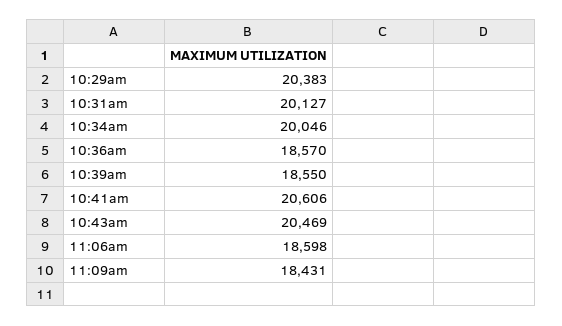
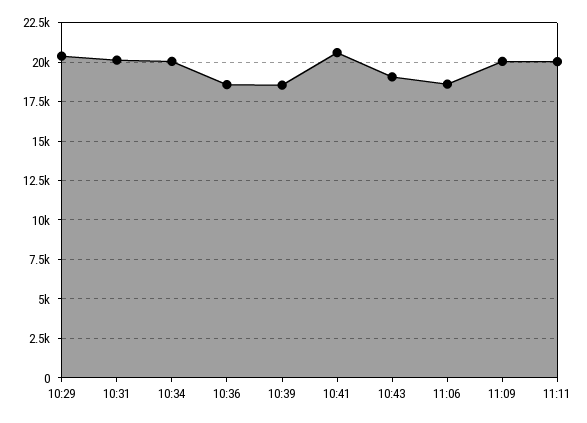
10:43am: 20469 -> 19000
11:09am: 18431 -> 20000
11:11: none -> 20000

